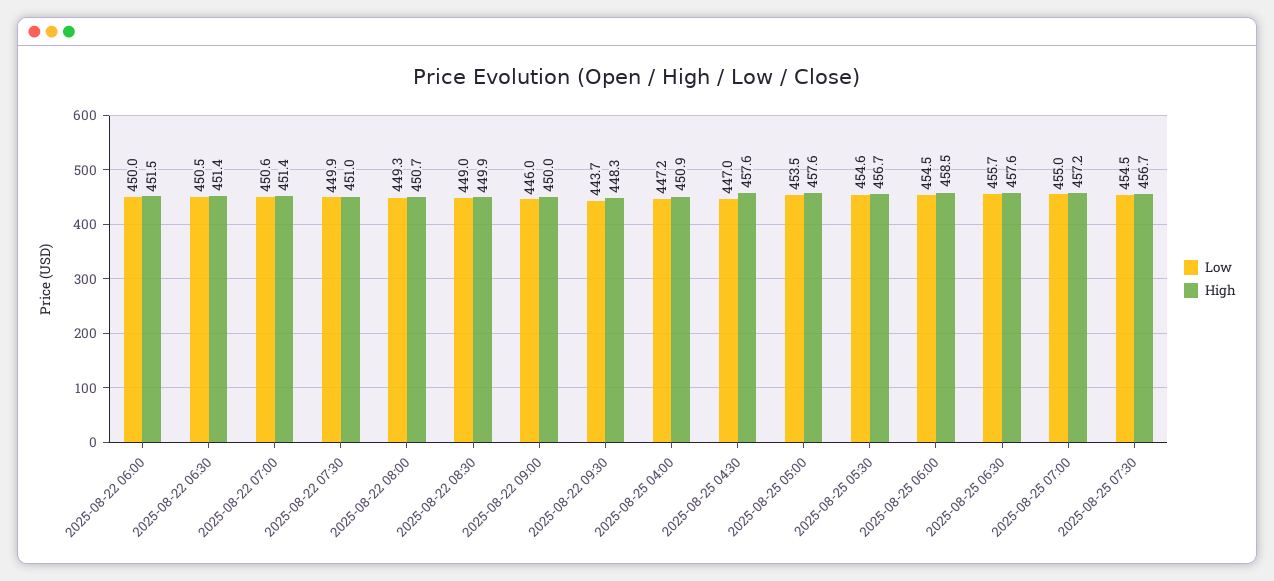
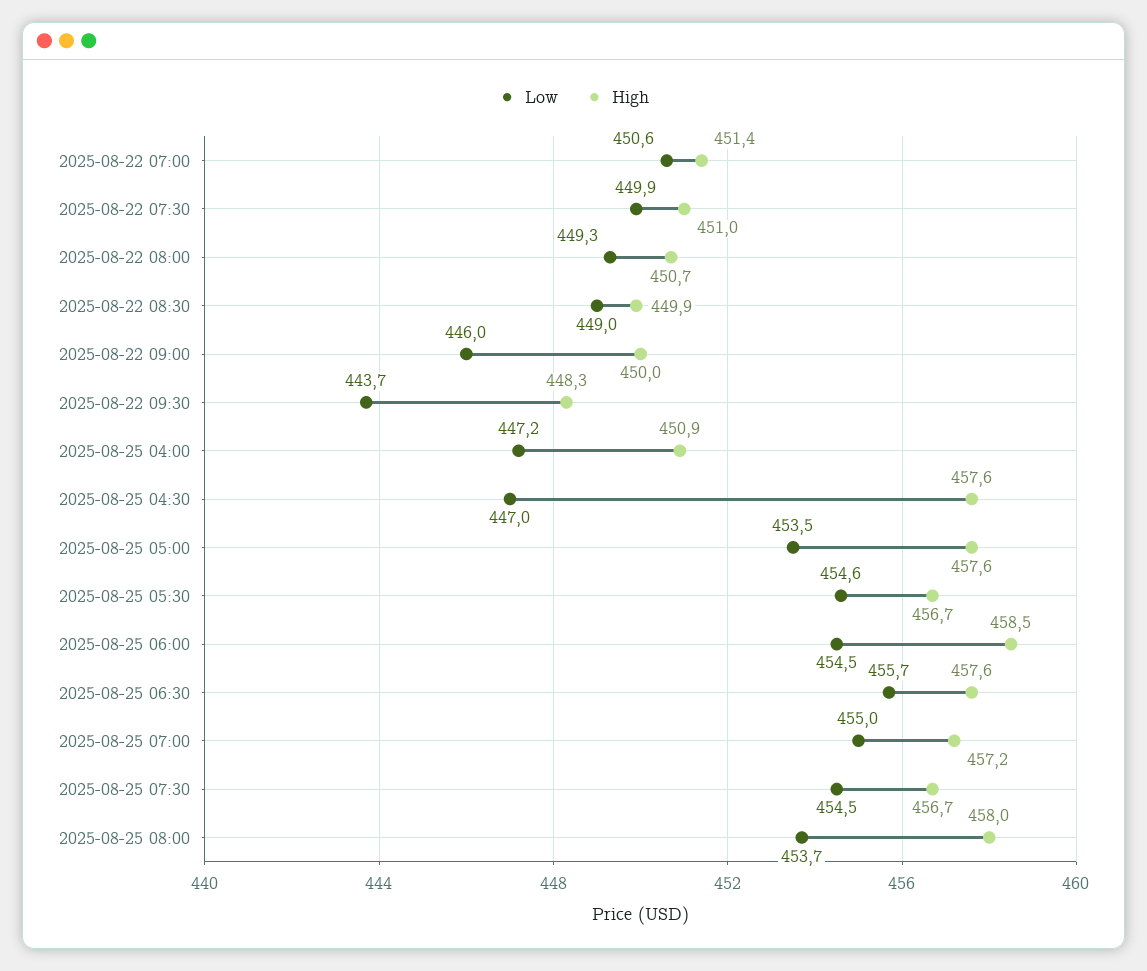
Low, 2025-08-22 06:00: 450 -> none
High, 2025-08-22 06:00: 451.5 -> none
Low, 2025-08-22 06:30: 450.5 -> none
High, 2025-08-22 06:30: 451.4 -> none
Low, 2025-08-25 08:00: none -> 453.7
High, 2025-08-25 08:00: none -> 458

